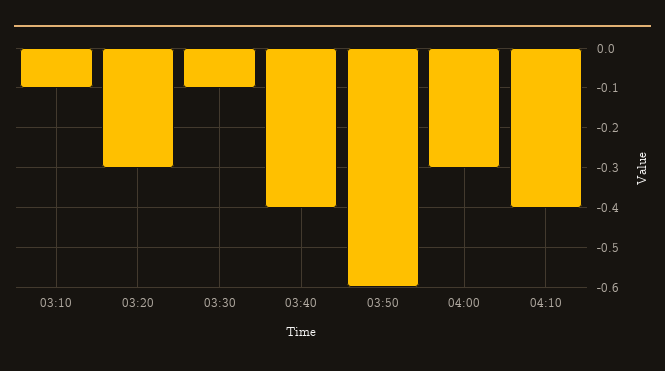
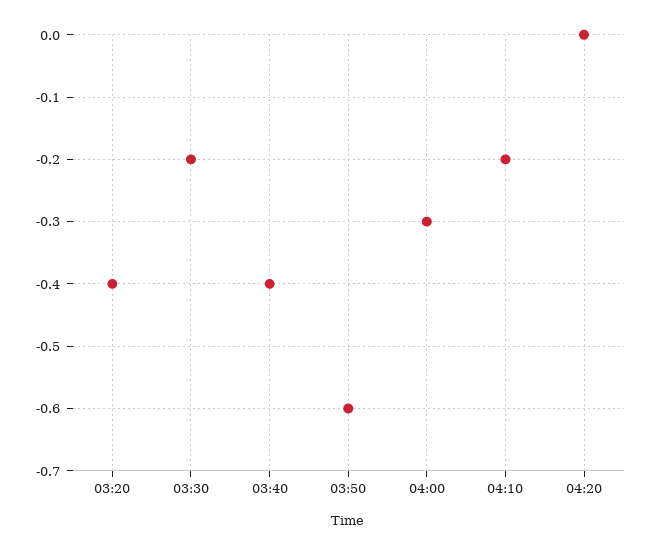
03:10: -0.1 -> none
03:20: -0.3 -> -0.4
03:30: -0.1 -> -0.2
04:10: -0.4 -> -0.2
04:20: none -> 0

